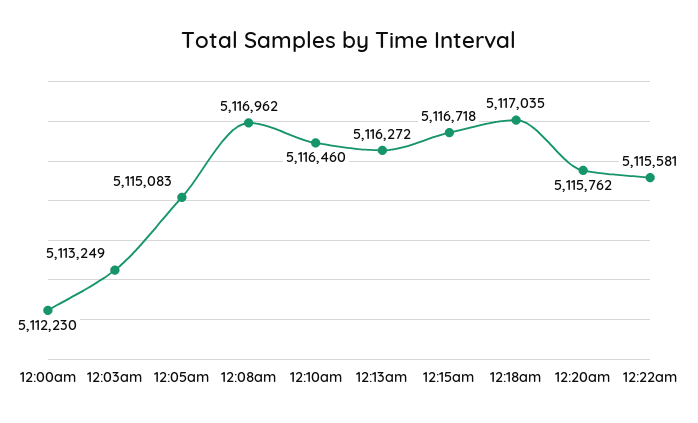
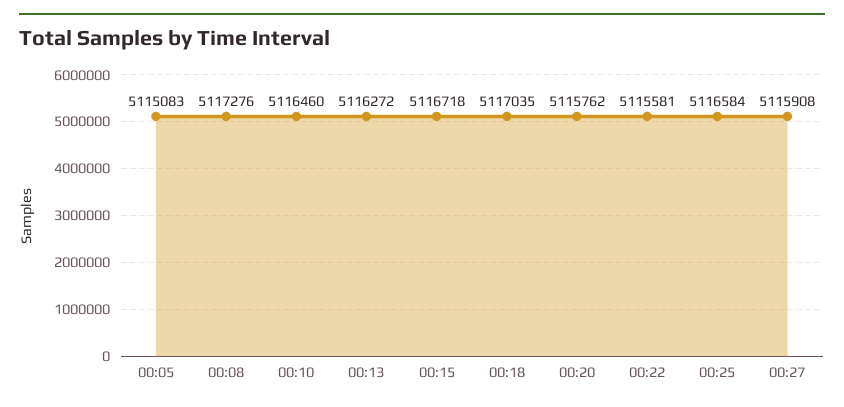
12:00am: 5112230 -> none
12:03am: 5113249 -> none
12:08am: 5116962 -> 5117276
00:25: none -> 5116584
00:27: none -> 5115908

